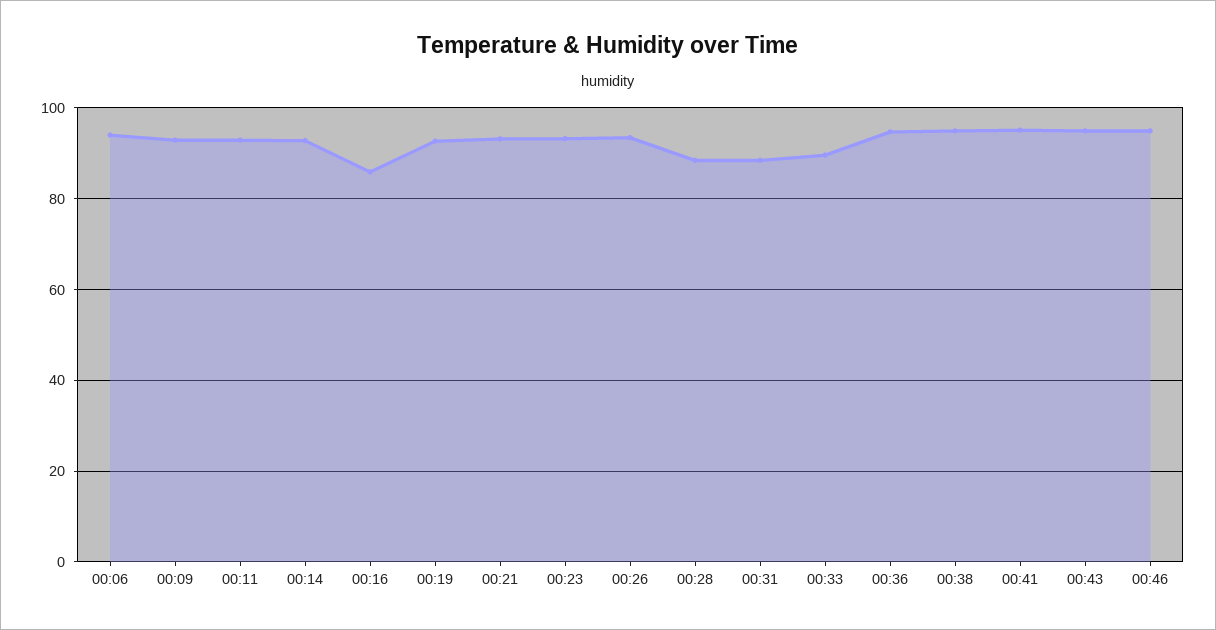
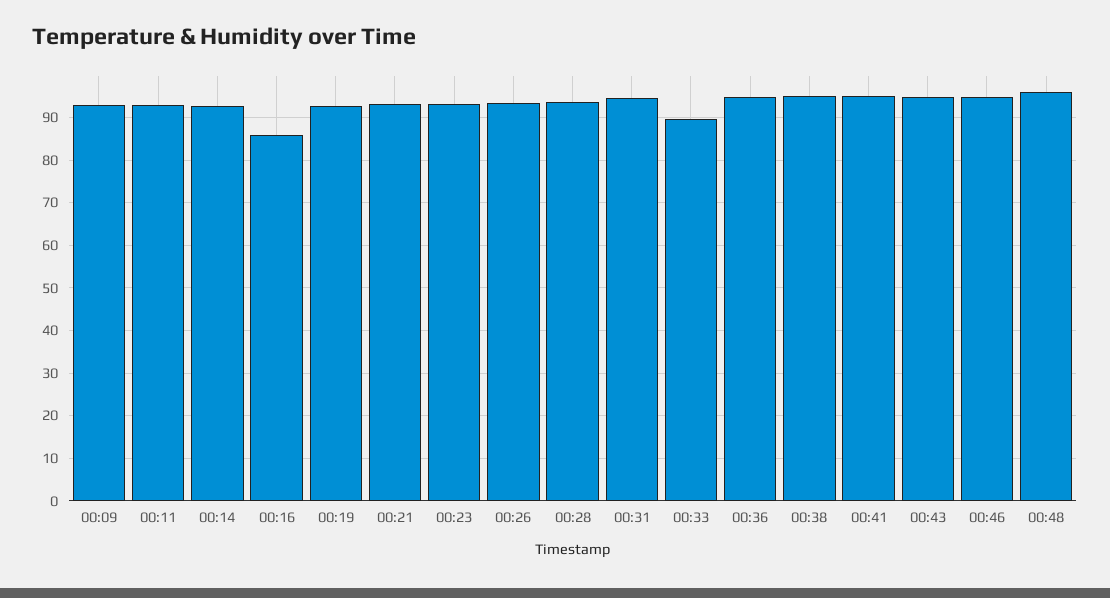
00:06: 94 -> none
00:28: 88 -> 94
00:31: 88 -> 94
00:48: none -> 96

